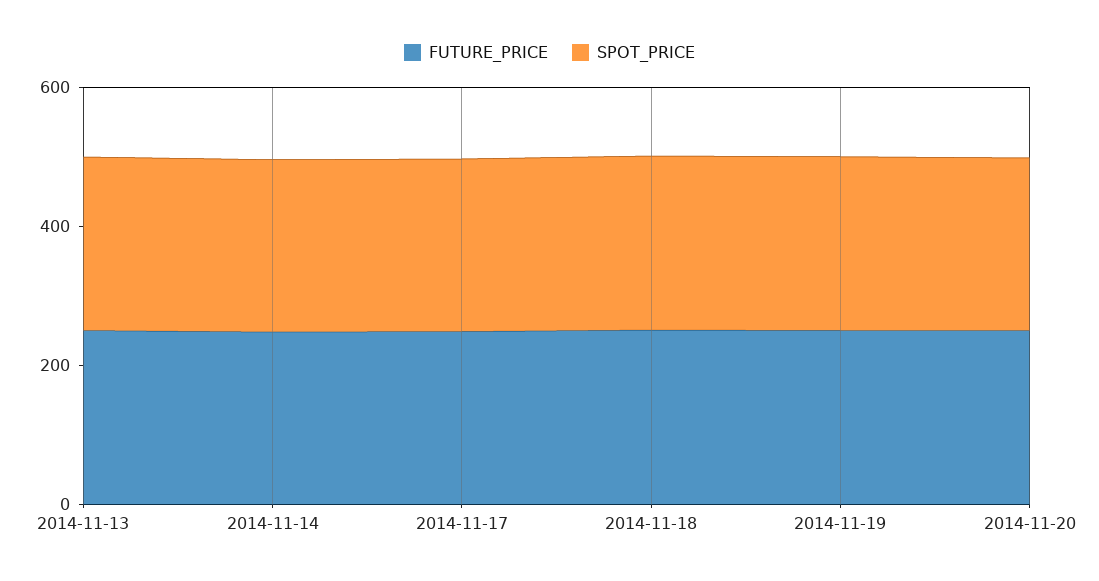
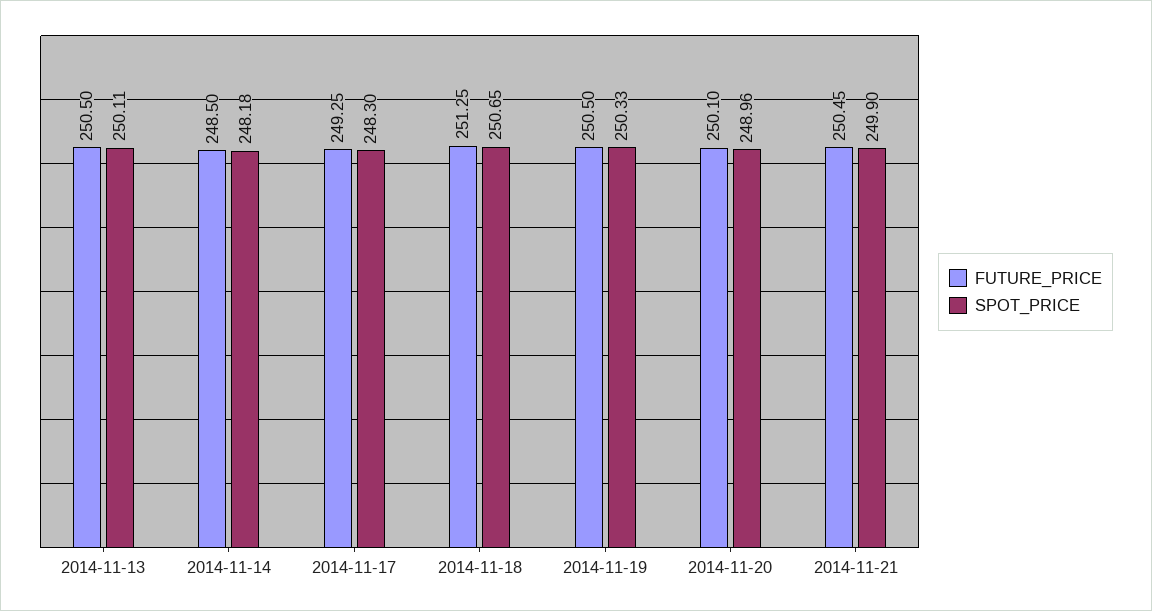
FUTURE_PRICE, 2014-11-21: none -> 250.45
SPOT_PRICE, 2014-11-21: none -> 249.9

